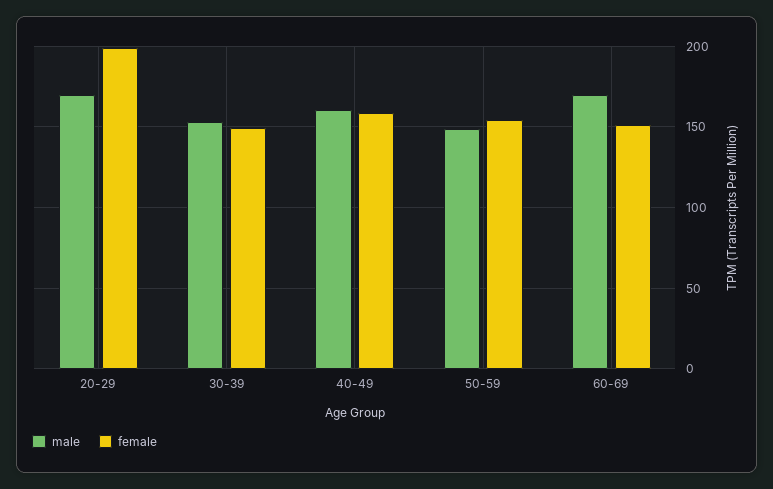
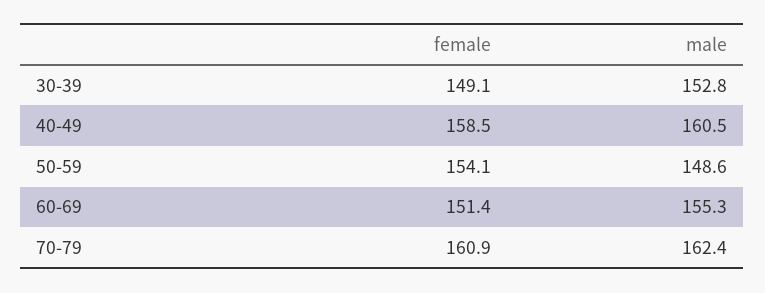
male, 20-29: 170 -> none
female, 20-29: 200 -> none
male, 60-69: 170 -> 155.3
female, 70-79: none -> 160.9
male, 70-79: none -> 162.4

